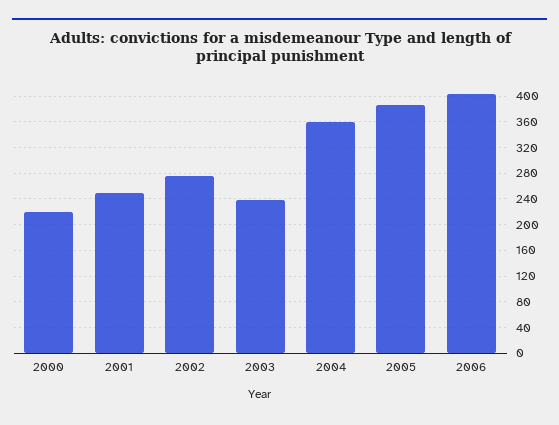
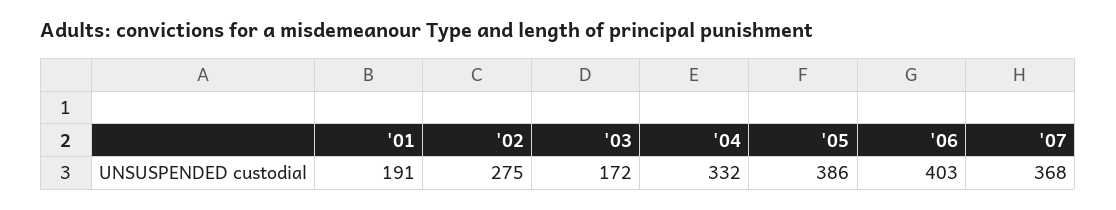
2000: 220 -> none
2001: 250 -> 191
2003: 240 -> 172
2004: 360 -> 332
'07: none -> 368

